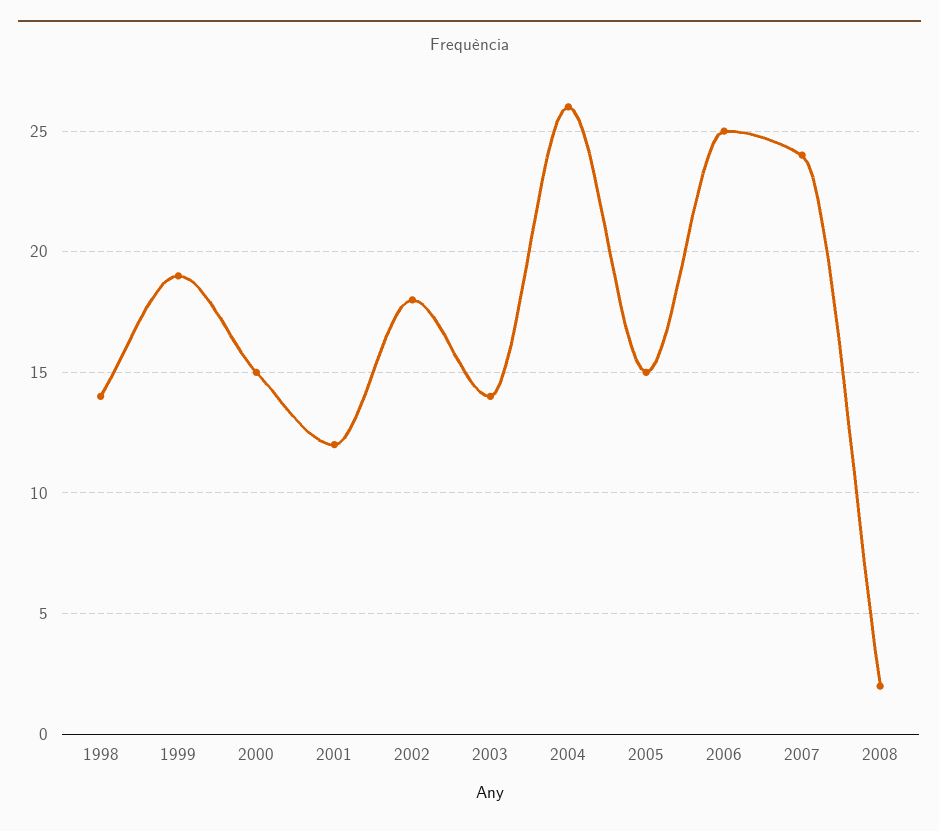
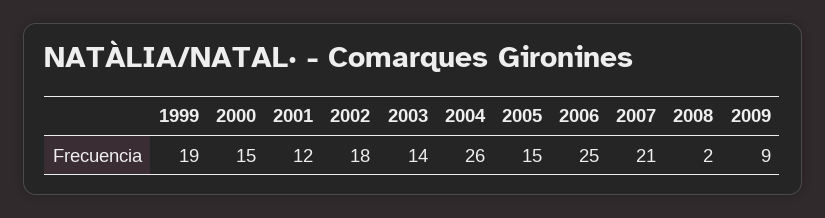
1998: 14 -> none
2007: 24 -> 21
2009: none -> 9

